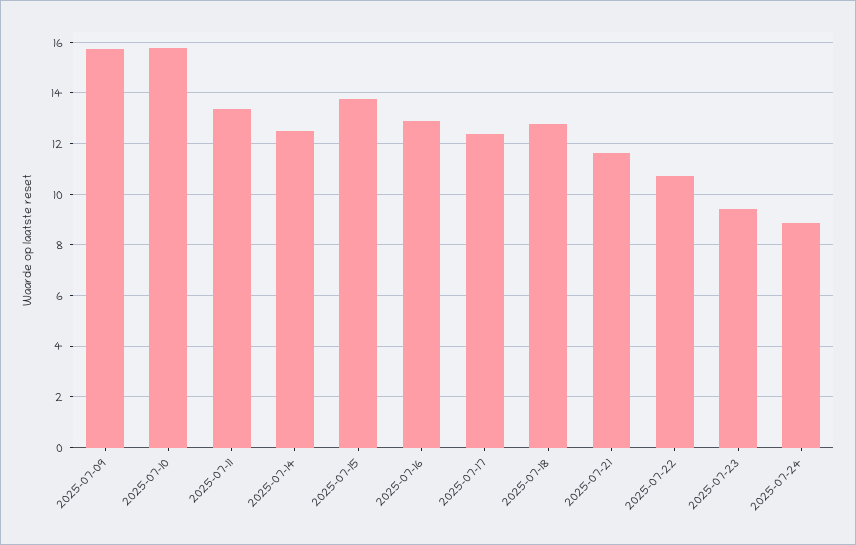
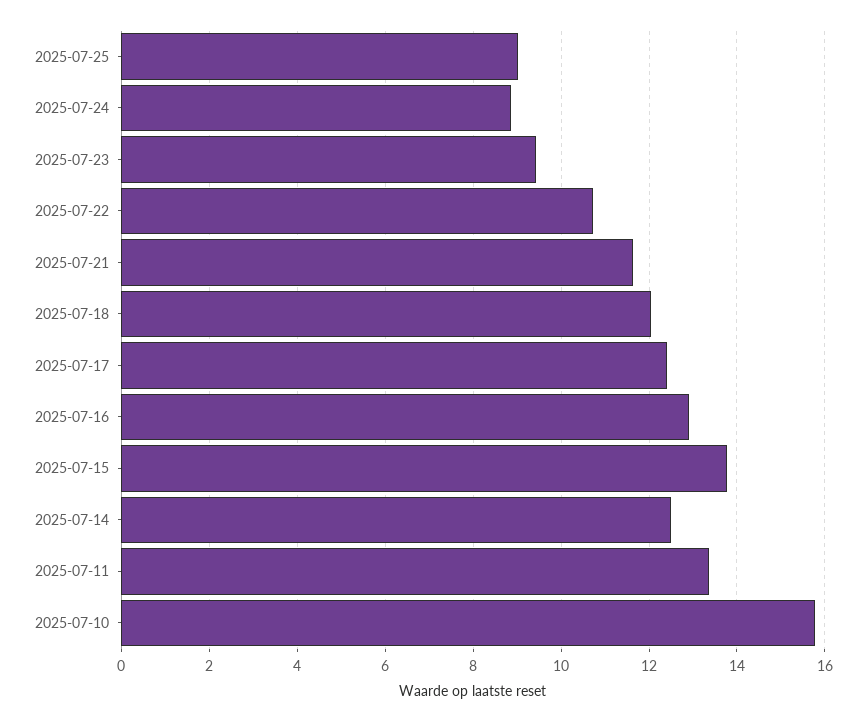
2025-07-09: 15.75 -> none
2025-07-18: 12.75 -> 12
2025-07-25: none -> 9

